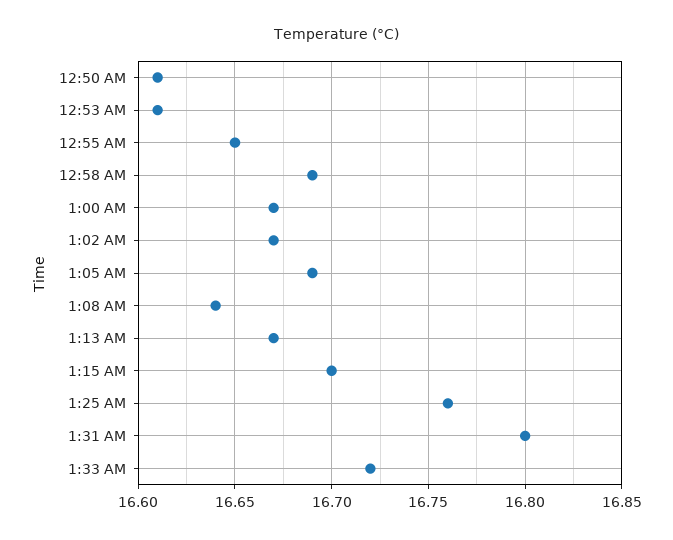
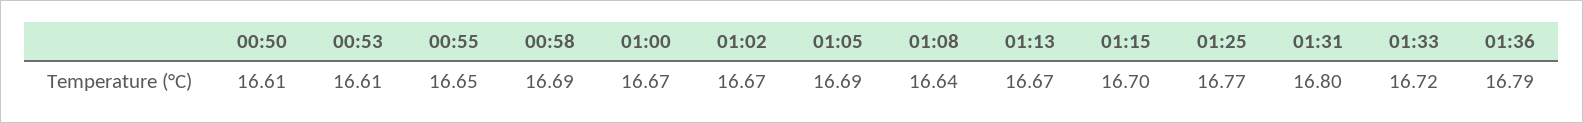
1:25 AM: 16.76 -> 16.77
01:36: none -> 16.79

